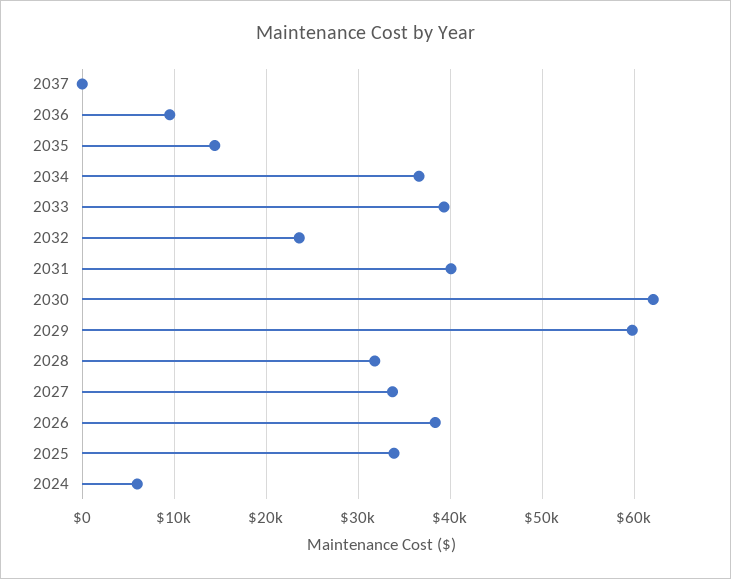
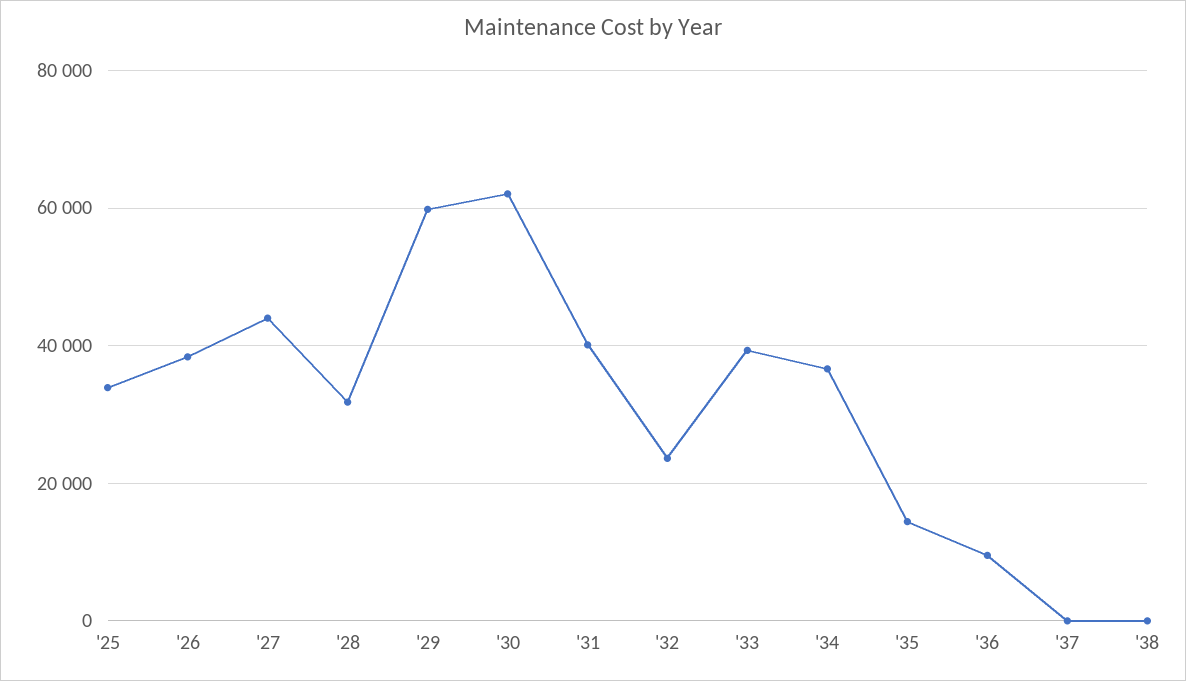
2027: 34000 -> 44000
2024: 6000 -> none
'38: none -> 0

